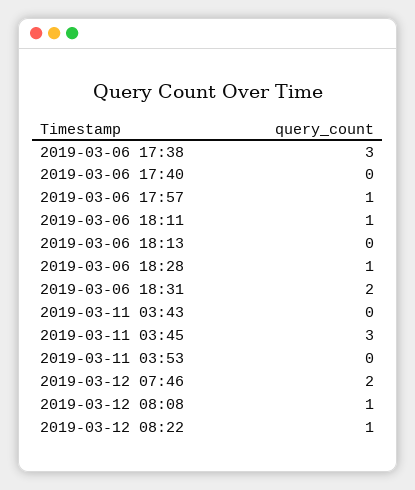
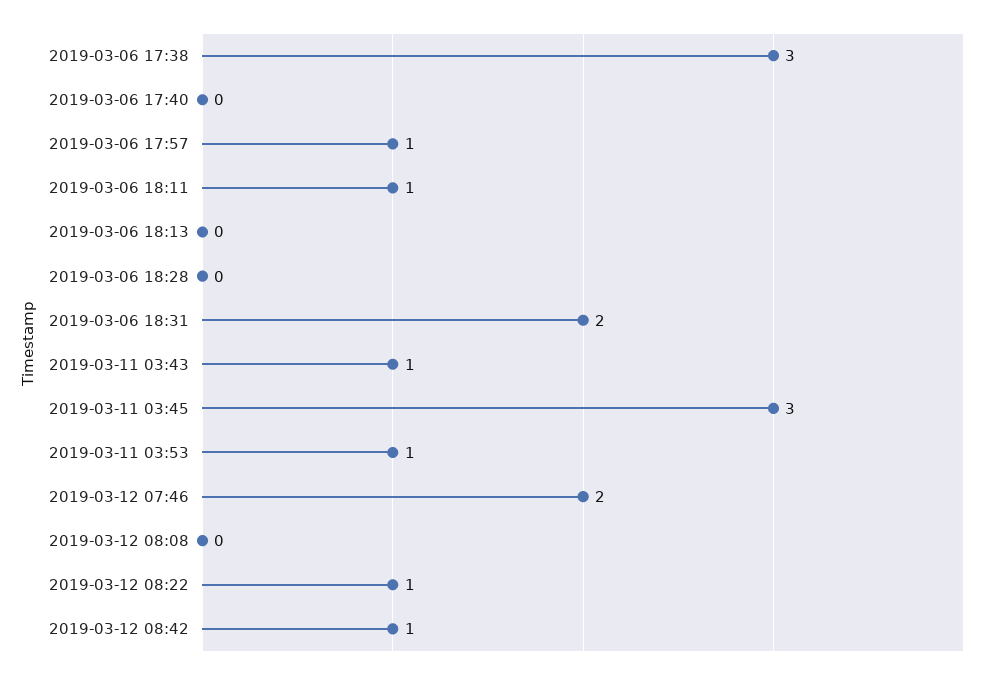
2019-03-06 18:28: 1 -> 0
2019-03-11 03:43: 0 -> 1
2019-03-11 03:53: 0 -> 1
2019-03-12 08:08: 1 -> 0
2019-03-12 08:42: none -> 1

